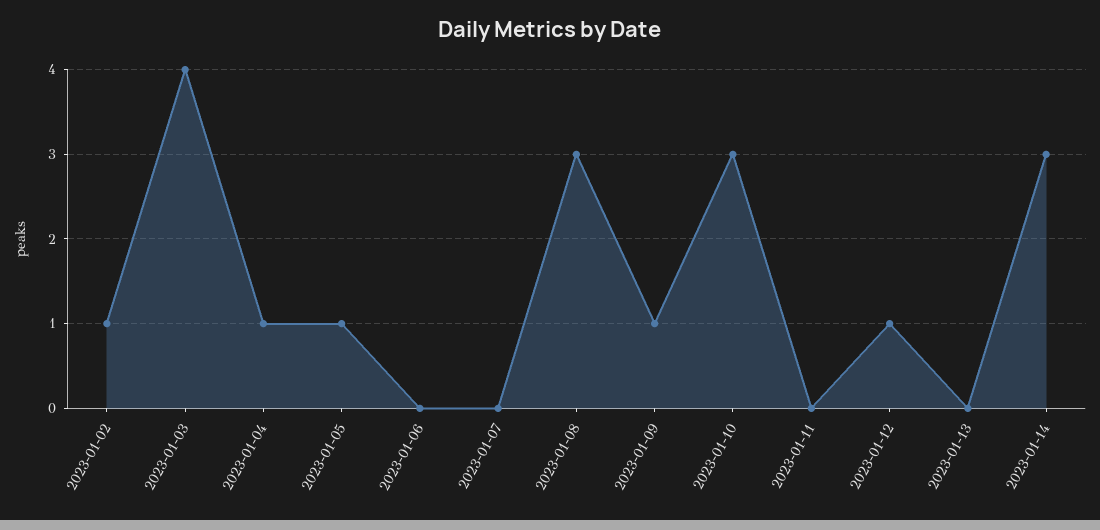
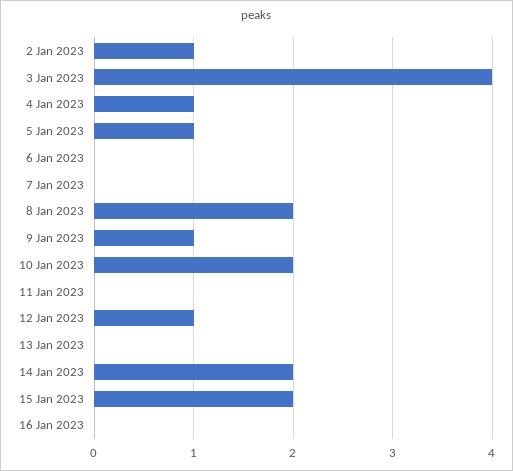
2023-01-08: 3 -> 2
2023-01-10: 3 -> 2
2023-01-14: 3 -> 2
15 Jan 2023: none -> 2
16 Jan 2023: none -> 0

